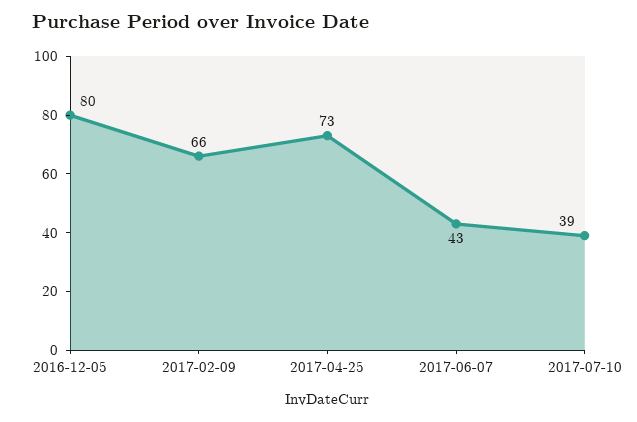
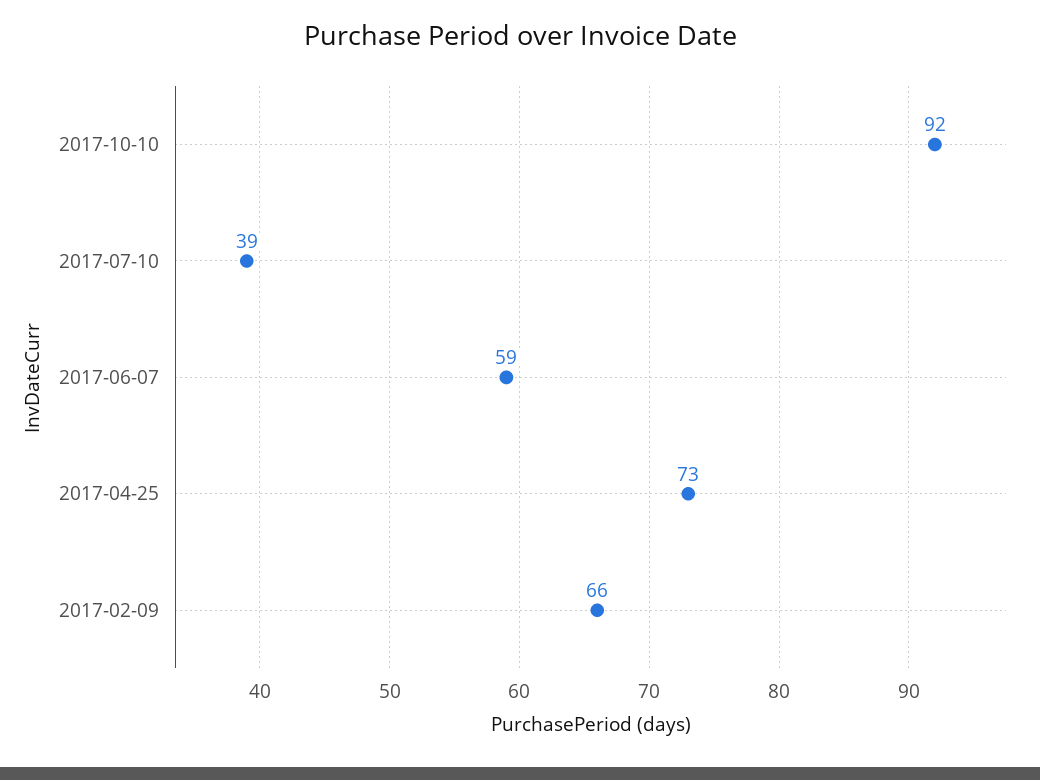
2016-12-05: 80 -> none
2017-06-07: 43 -> 59
2017-10-10: none -> 92

